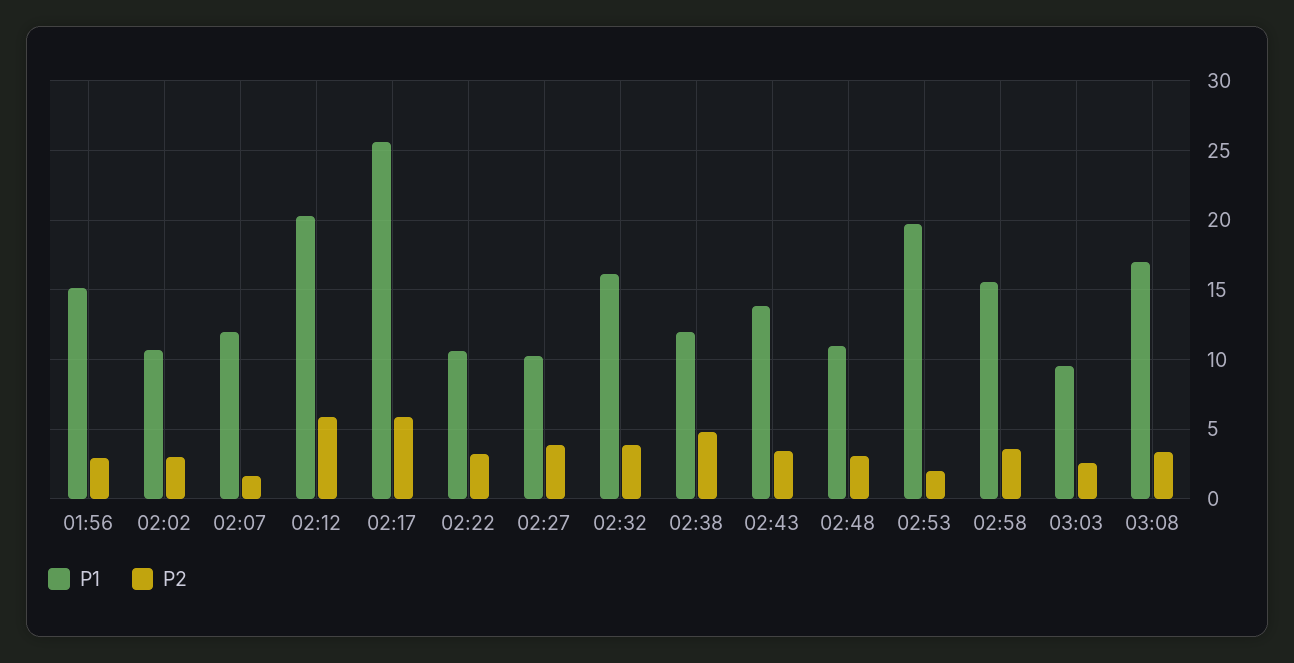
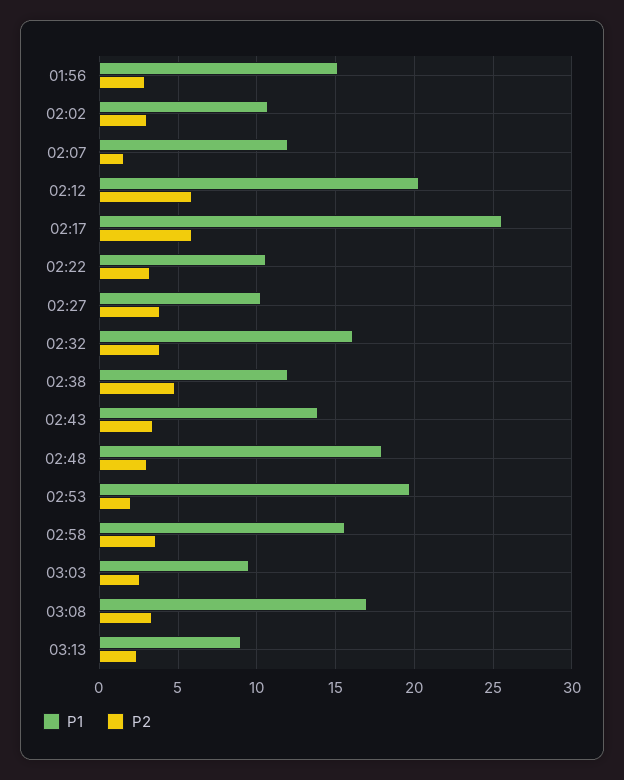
P1, 02:48: 11 -> 18
P1, 03:13: none -> 9
P2, 03:13: none -> 2.5

